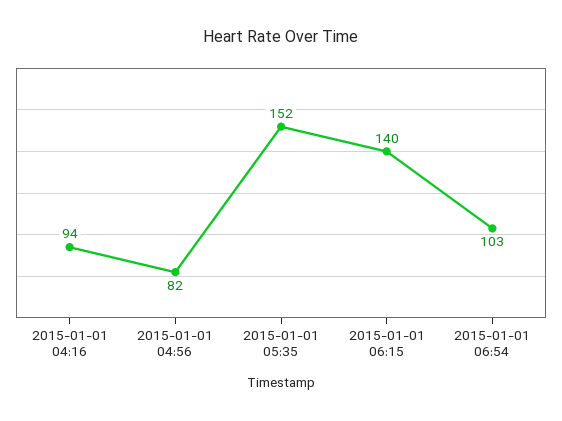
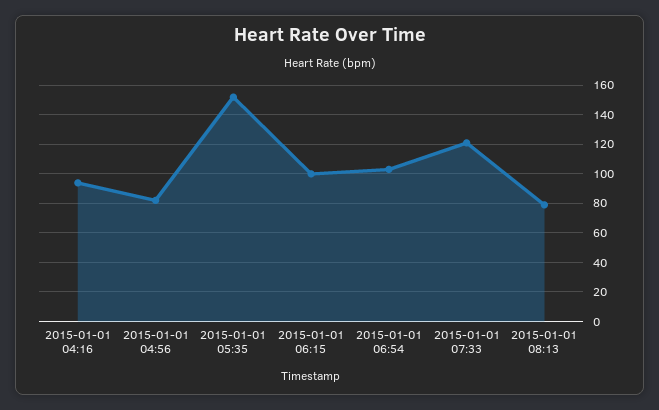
2015-01-01 06:15: 140 -> 100
2015-01-01 07:33: none -> 120
2015-01-01 08:13: none -> 80

